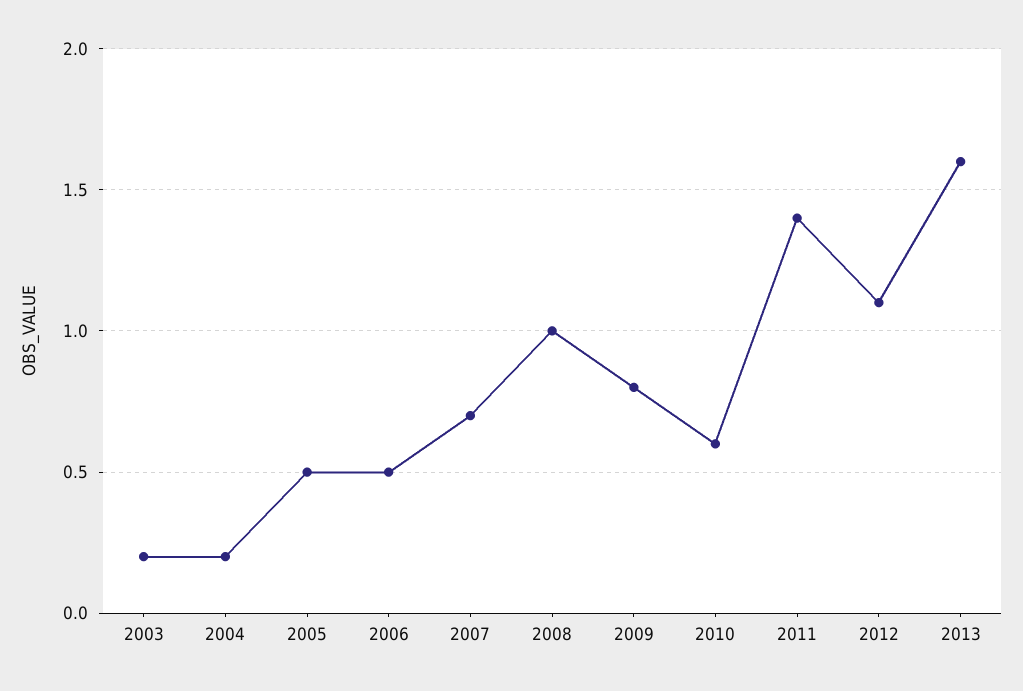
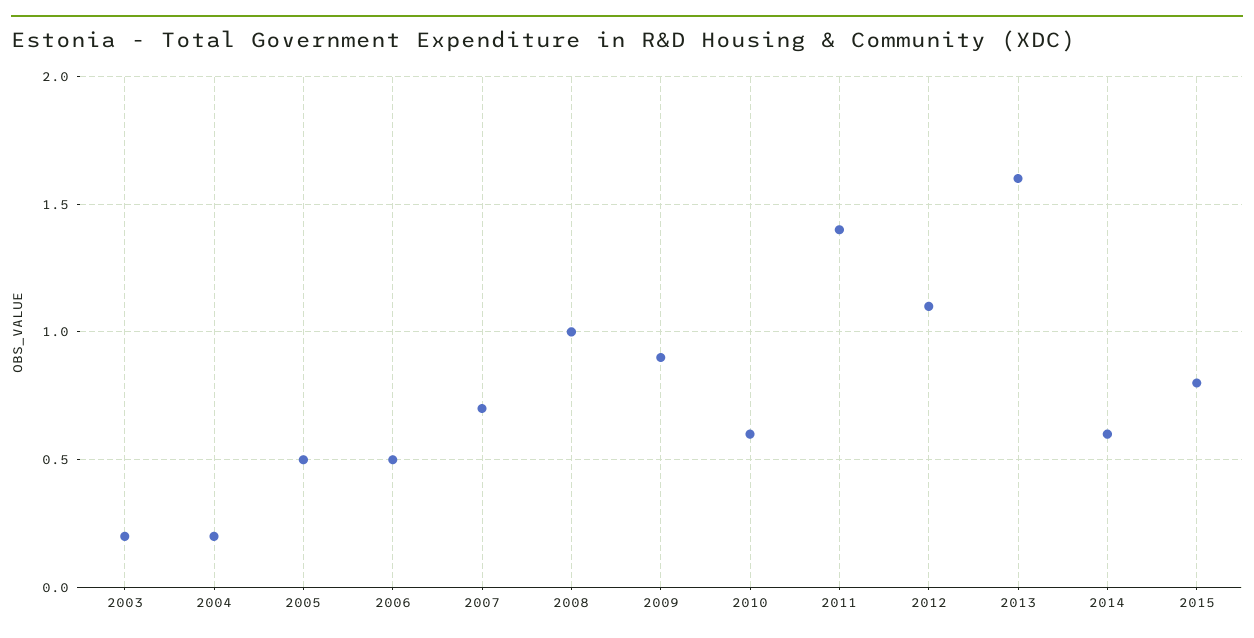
2009: 0.8 -> 0.9
2014: none -> 0.6
2015: none -> 0.8

